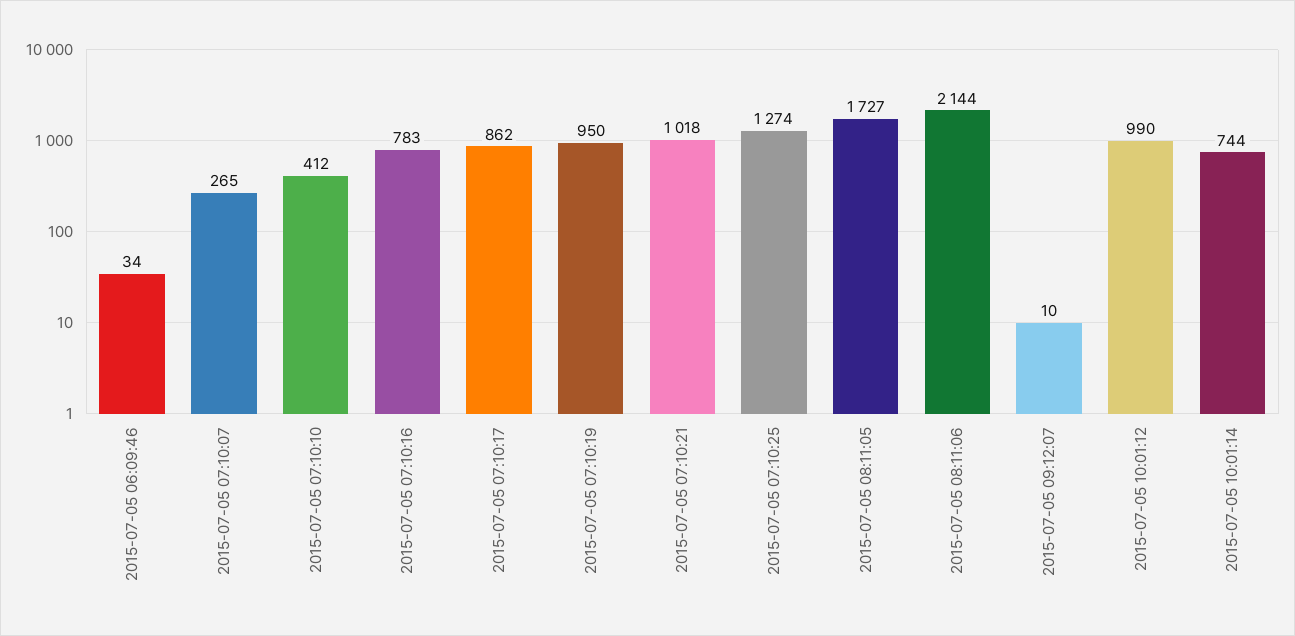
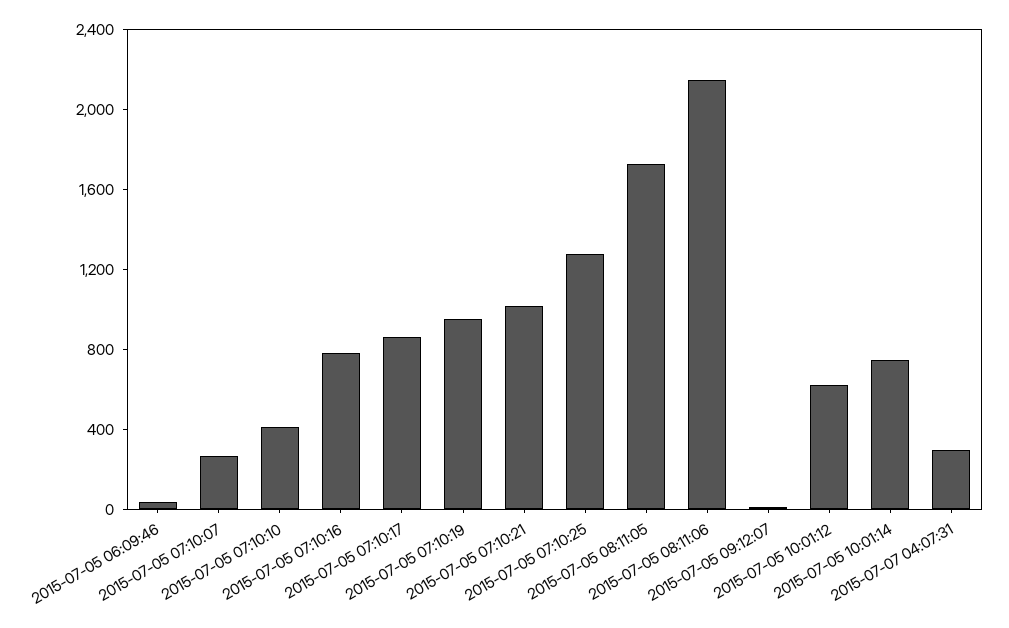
2015-07-05 10:01:12: 990 -> 600
2015-07-07 04:07:31: none -> 300

